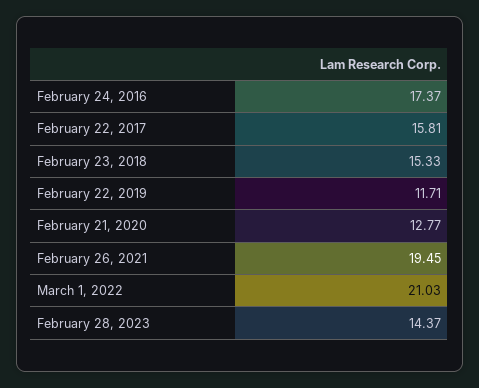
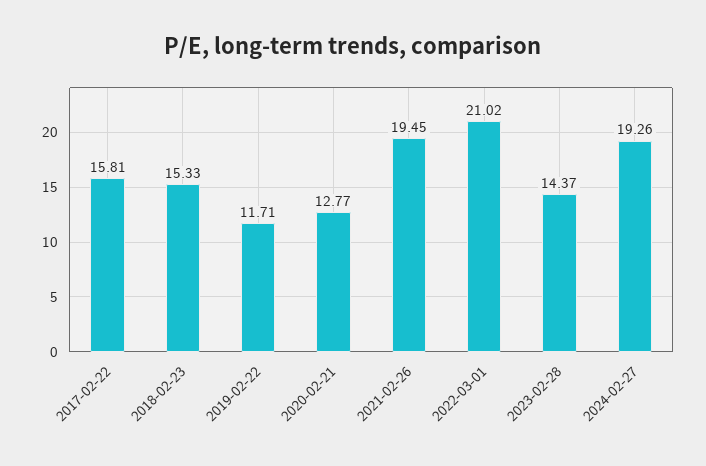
February 24, 2016: 17.37 -> none
March 1, 2022: 21.03 -> 21.02
2024-02-27: none -> 19.26

